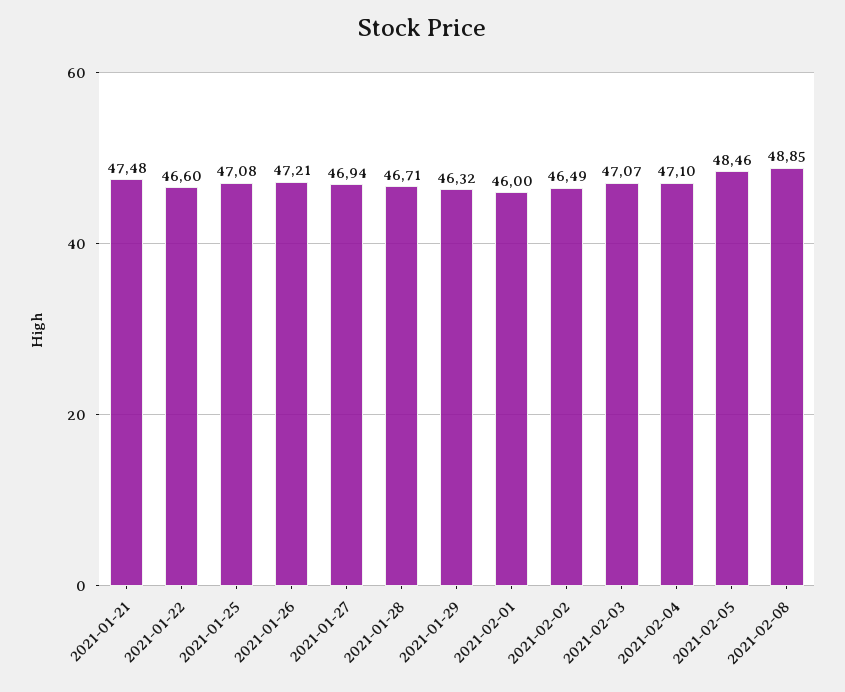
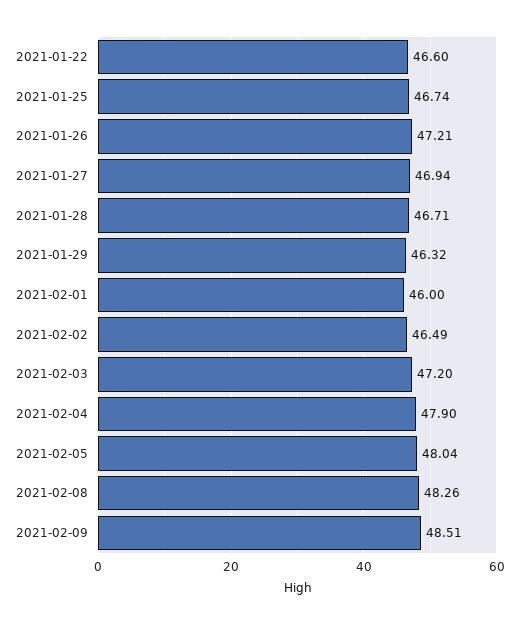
2021-01-21: 47.48 -> none
2021-01-25: 47.08 -> 46.74
2021-02-03: 47.07 -> 47.2
2021-02-04: 47.1 -> 47.9
2021-02-05: 48.46 -> 48.04
2021-02-08: 48.85 -> 48.26
2021-02-09: none -> 48.51

